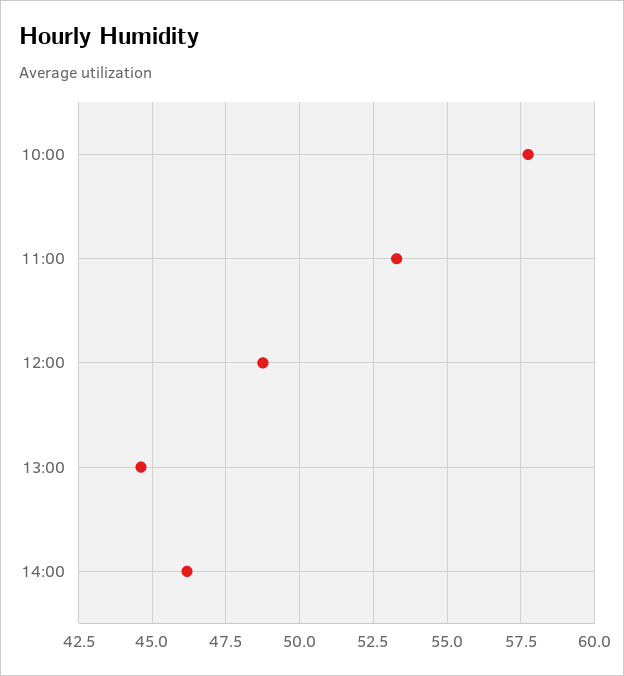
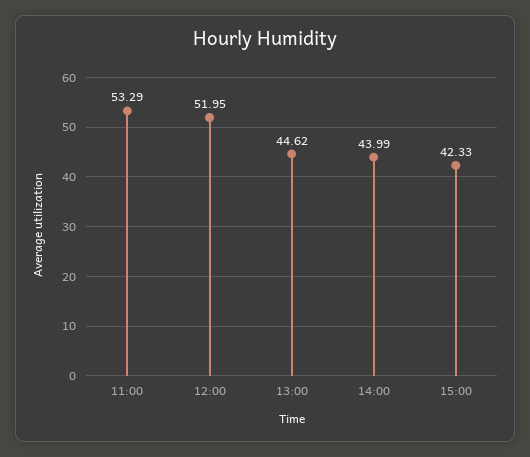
10:00: 57.75 -> none
12:00: 48.75 -> 51.95
14:00: 46.25 -> 43.99
15:00: none -> 42.33

